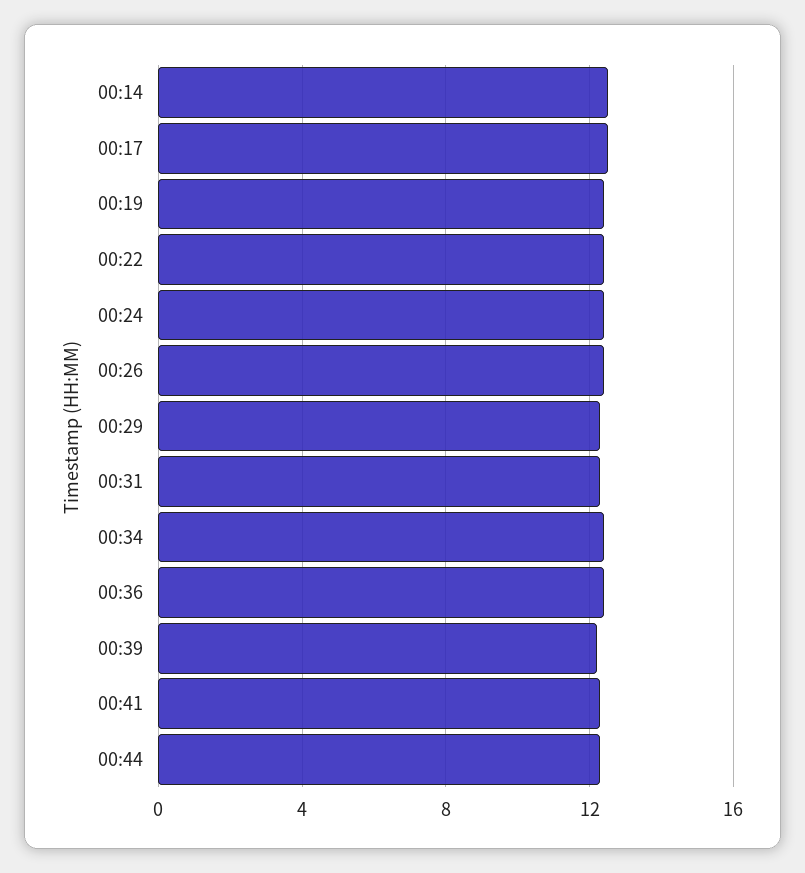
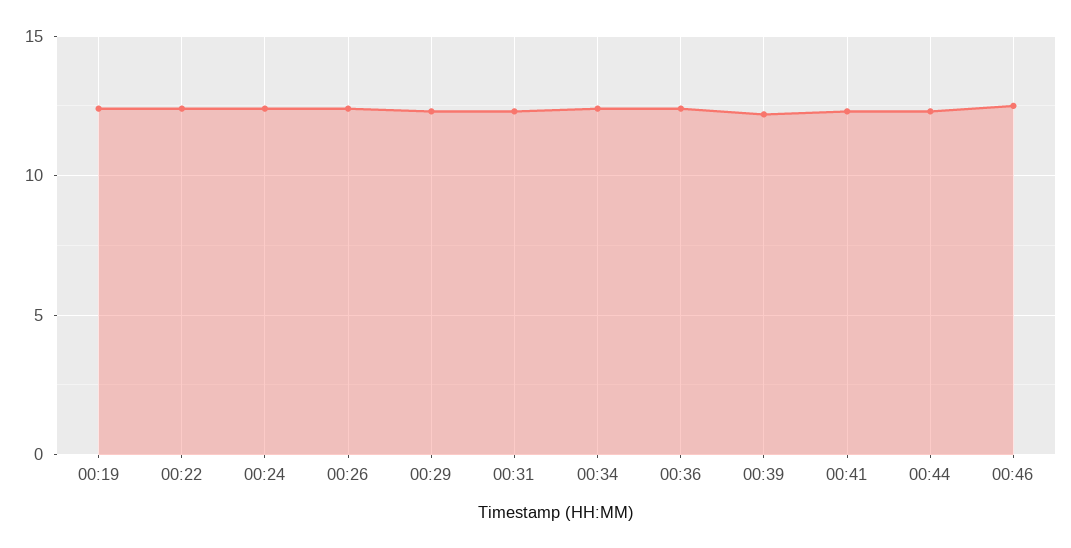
00:14: 12.5 -> none
00:17: 12.5 -> none
00:46: none -> 12.5

